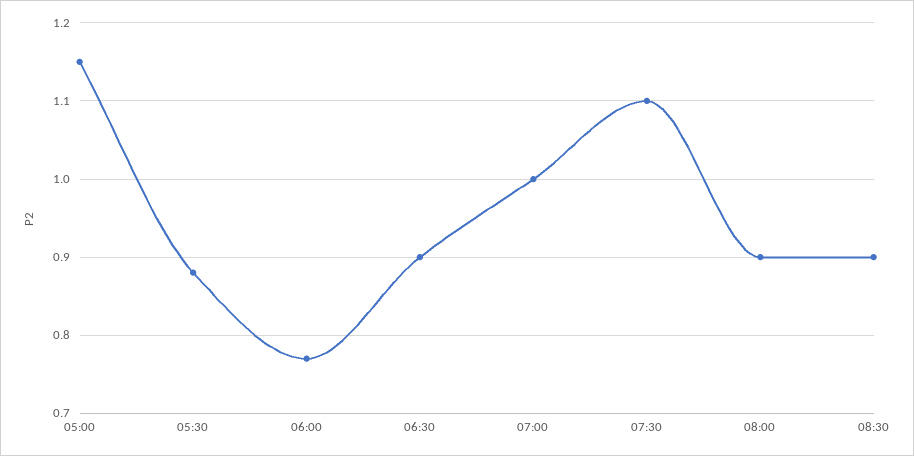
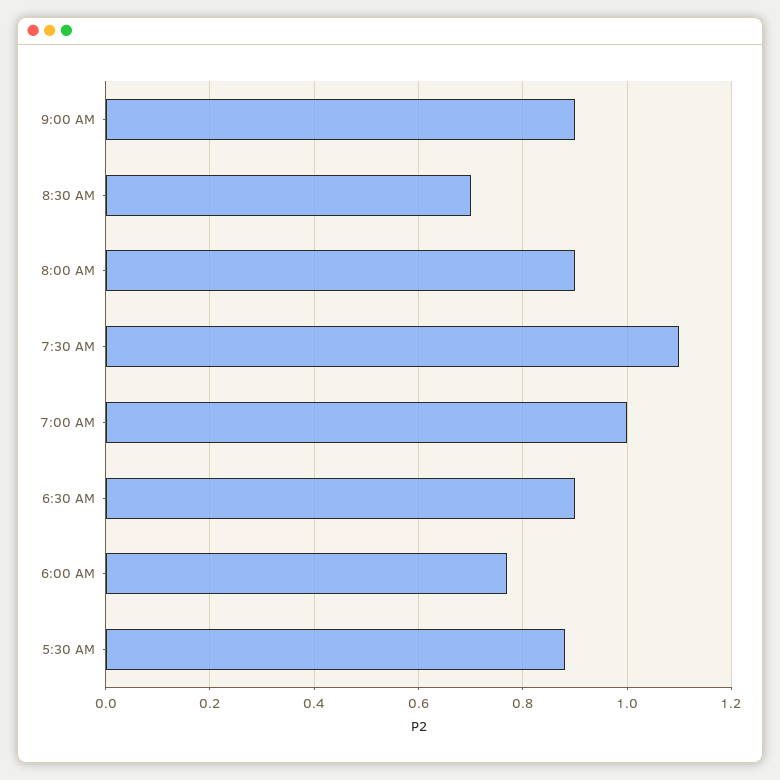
05:00: 1.15 -> none
08:30: 0.9 -> 0.7
9:00 AM: none -> 0.9

